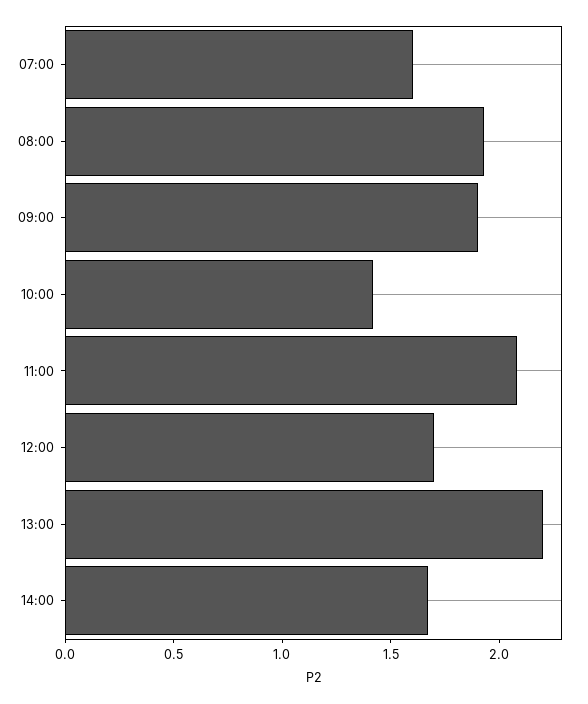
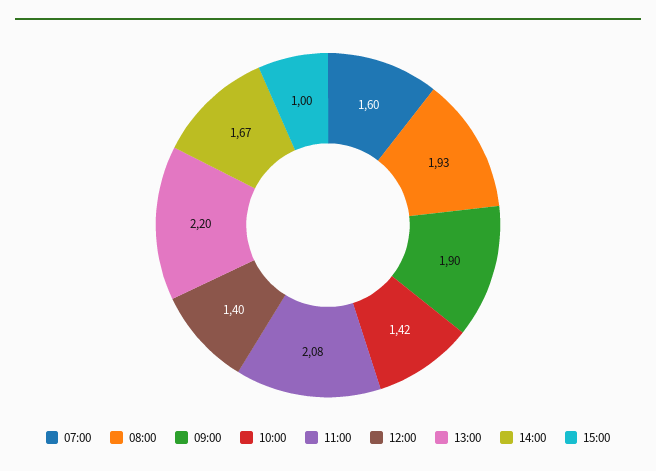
12:00: 1.7 -> 1.4
15:00: none -> 1

